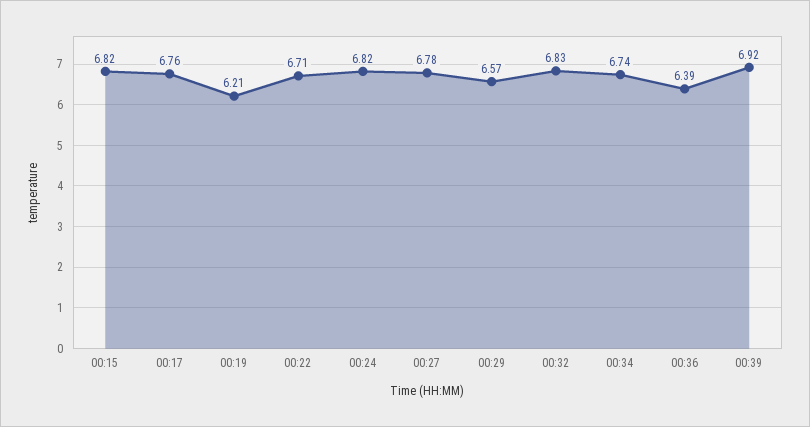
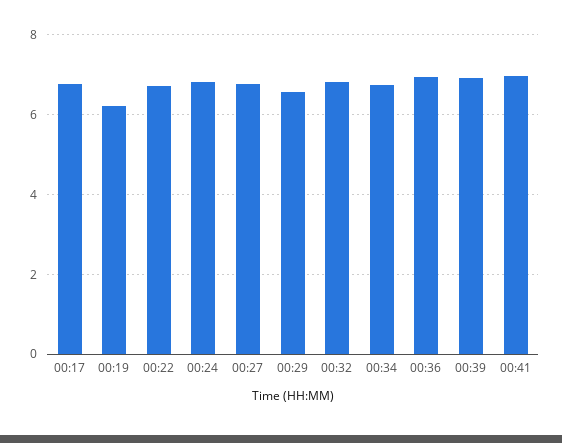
00:15: 6.82 -> none
00:36: 6.39 -> 7
00:41: none -> 7

